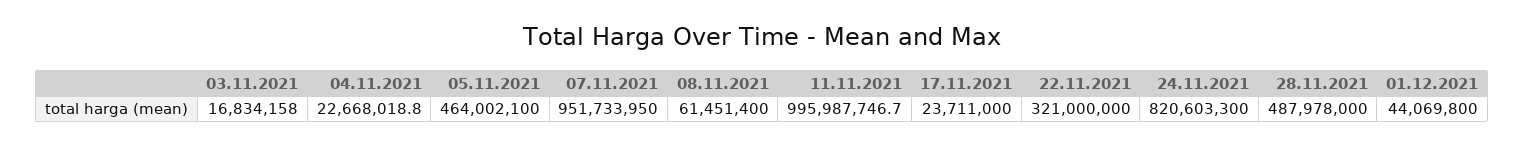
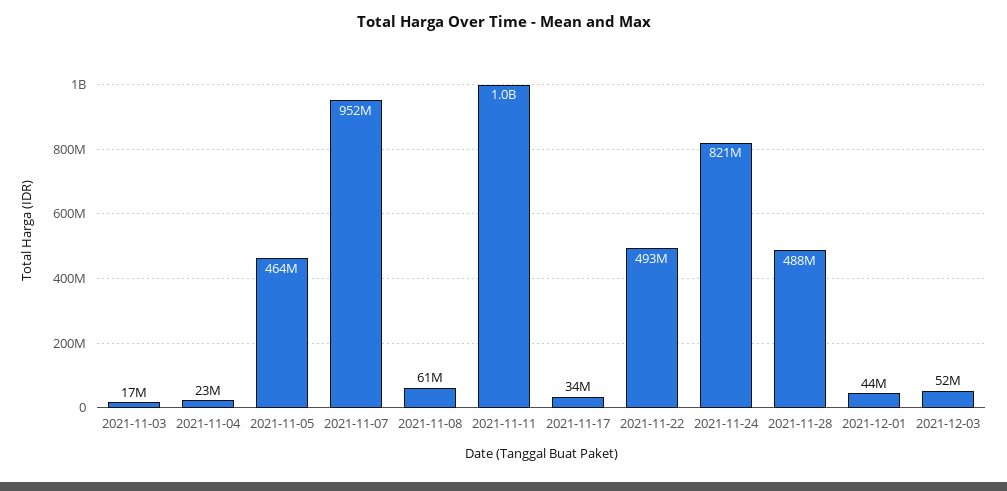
17.11.2021: 23711000 -> 34000000
22.11.2021: 321000000 -> 493000000
2021-12-03: none -> 52000000

